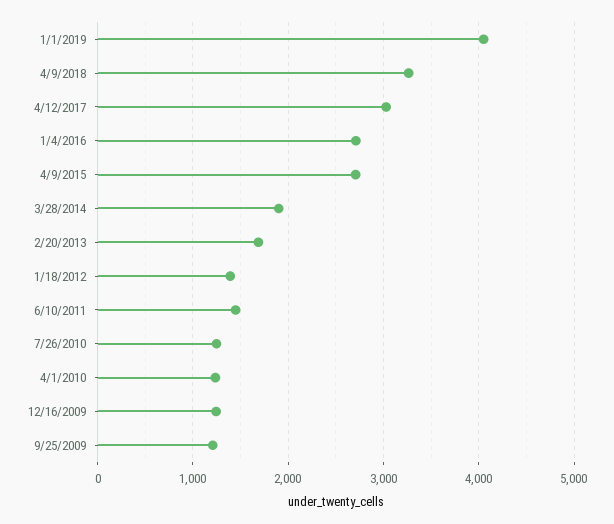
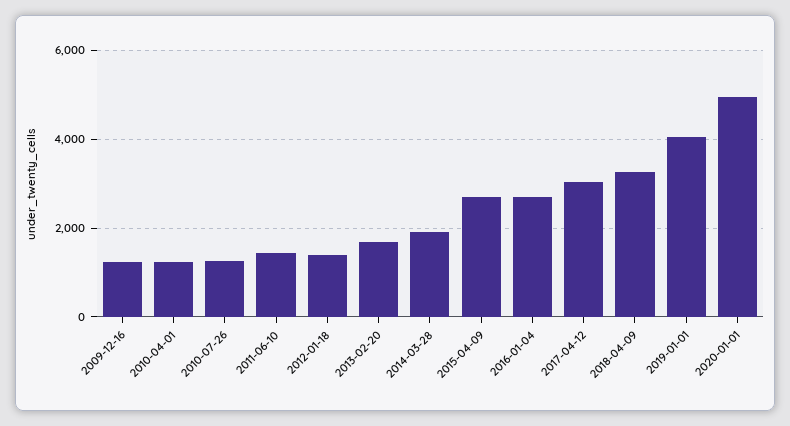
9/25/2009: 1200 -> none
2020-01-01: none -> 5000

